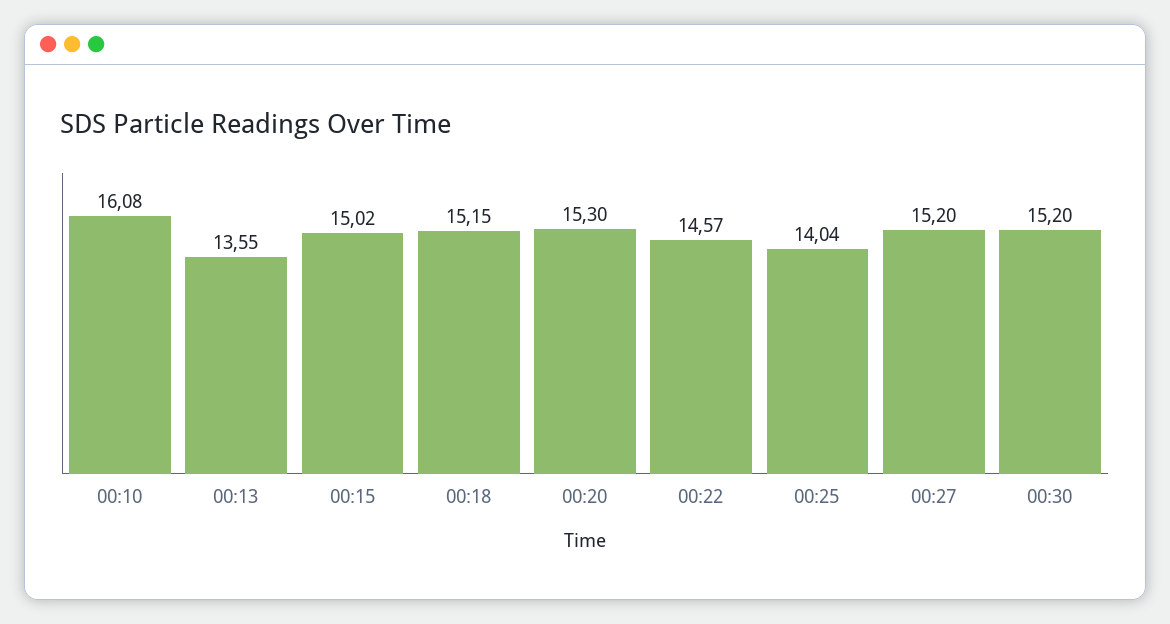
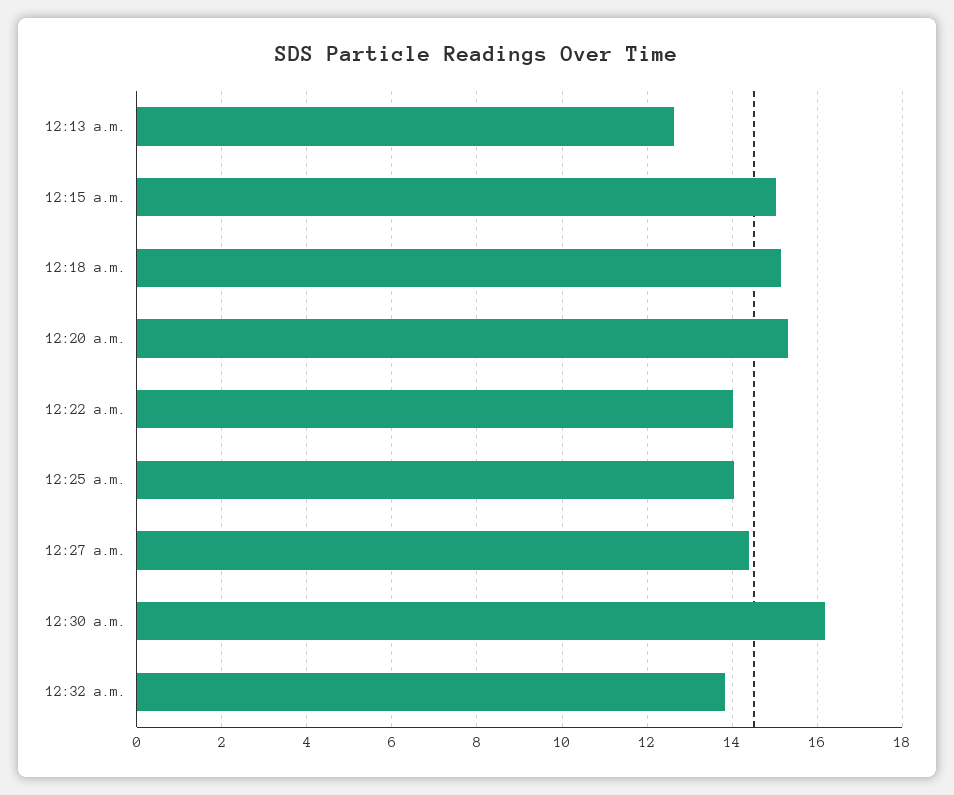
00:10: 16.08 -> none
00:13: 13.55 -> 12.6
00:22: 14.57 -> 14
00:27: 15.2 -> 14.4
00:30: 15.2 -> 16.2
12:32 a.m.: none -> 13.8

